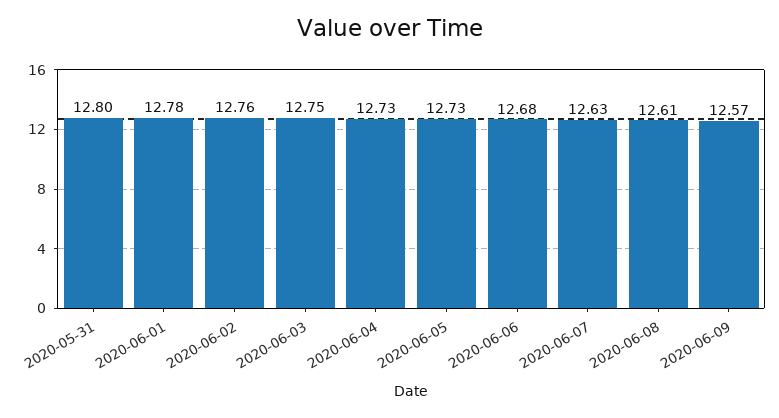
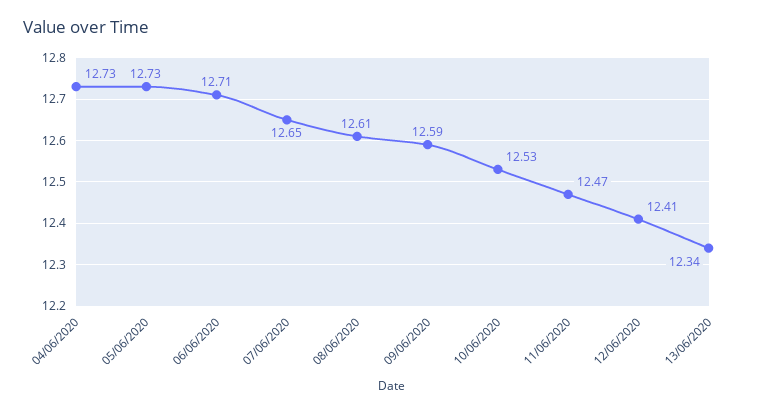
2020-05-31: 12.8 -> none
2020-06-01: 12.78 -> none
2020-06-02: 12.76 -> none
2020-06-03: 12.75 -> none
2020-06-06: 12.68 -> 12.71
2020-06-07: 12.63 -> 12.65
2020-06-09: 12.57 -> 12.59
10/06/2020: none -> 12.53
11/06/2020: none -> 12.47
12/06/2020: none -> 12.41
13/06/2020: none -> 12.34

